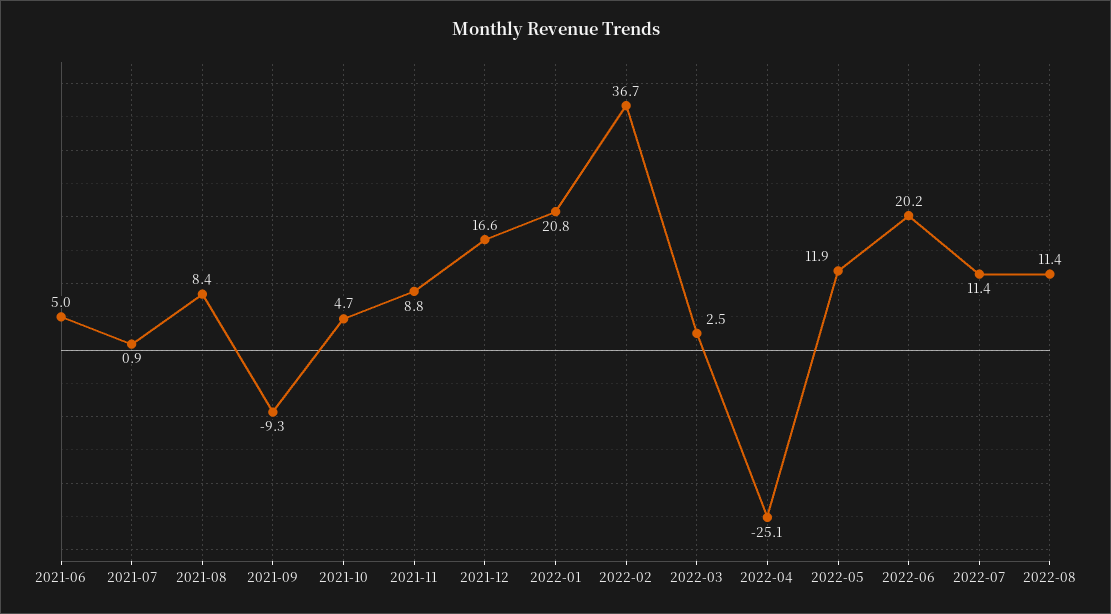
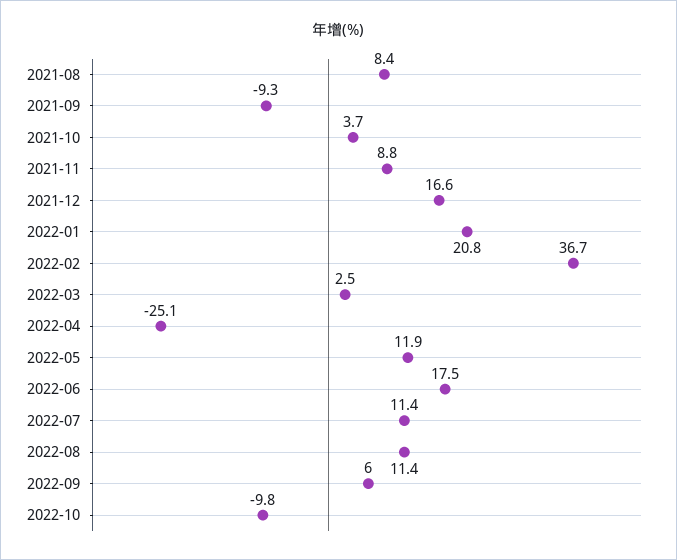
2021-06: 5 -> none
2021-07: 0.9 -> none
2021-10: 4.7 -> 3.7
2022-06: 20.2 -> 17.5
2022-09: none -> 6
2022-10: none -> -9.8

